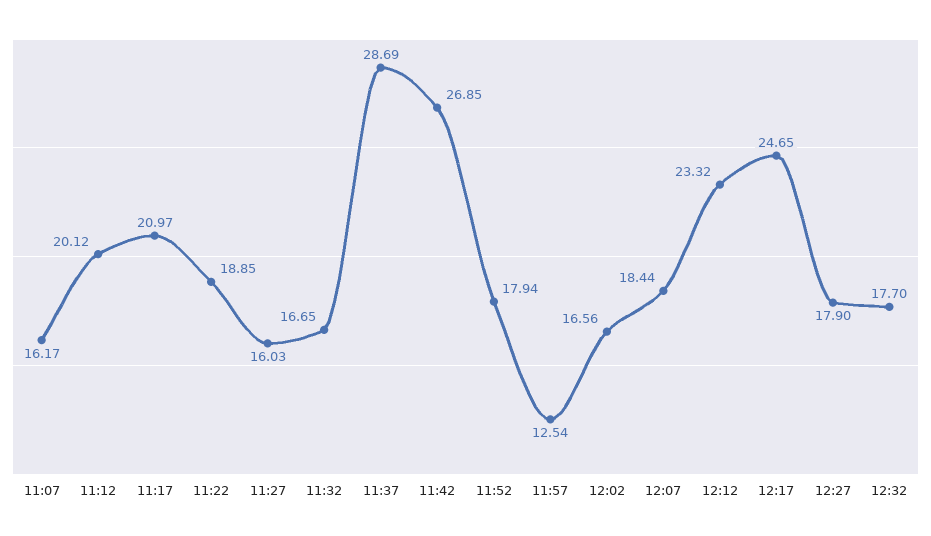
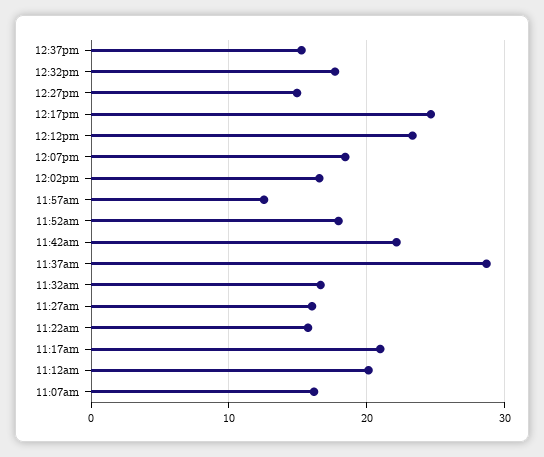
11:22: 18.85 -> 16
11:42: 26.85 -> 22
12:27: 17.9 -> 15
12:37pm: none -> 15

